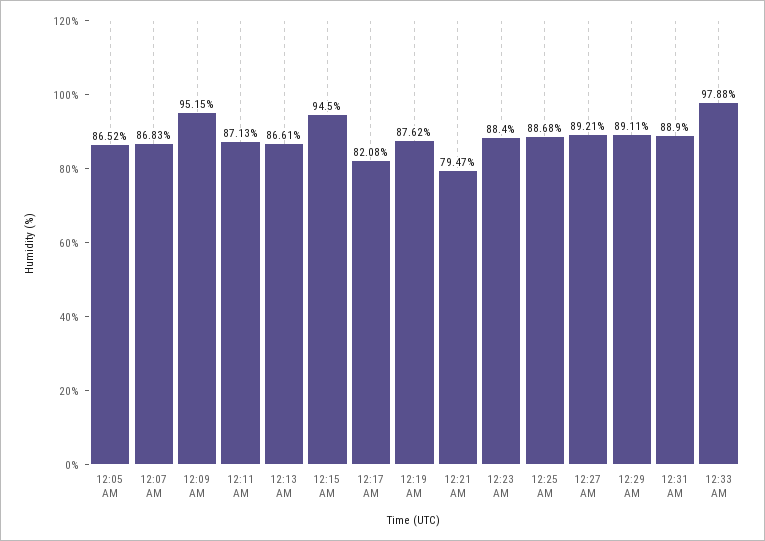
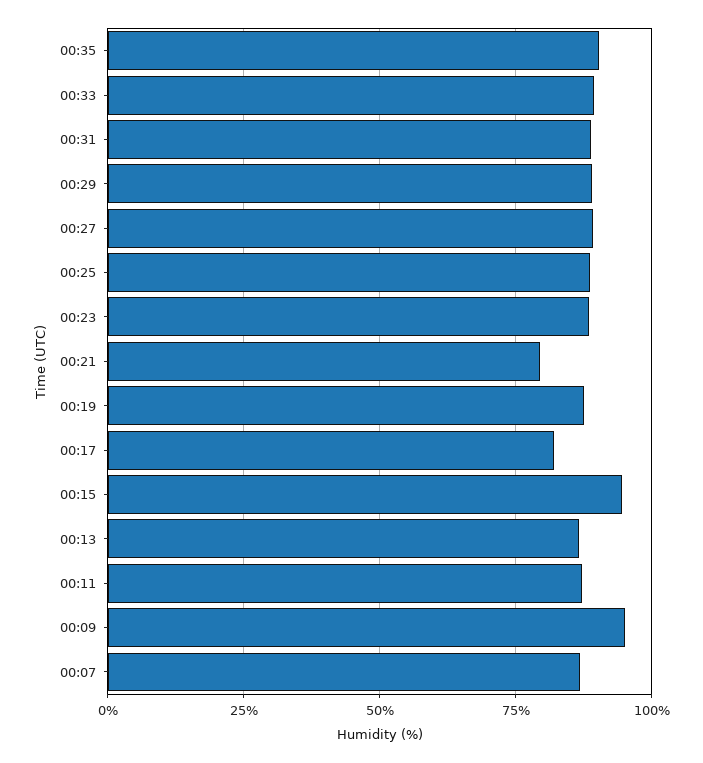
12:05 AM: 86.52 -> none
12:33 AM: 97.88 -> 90
00:35: none -> 90

